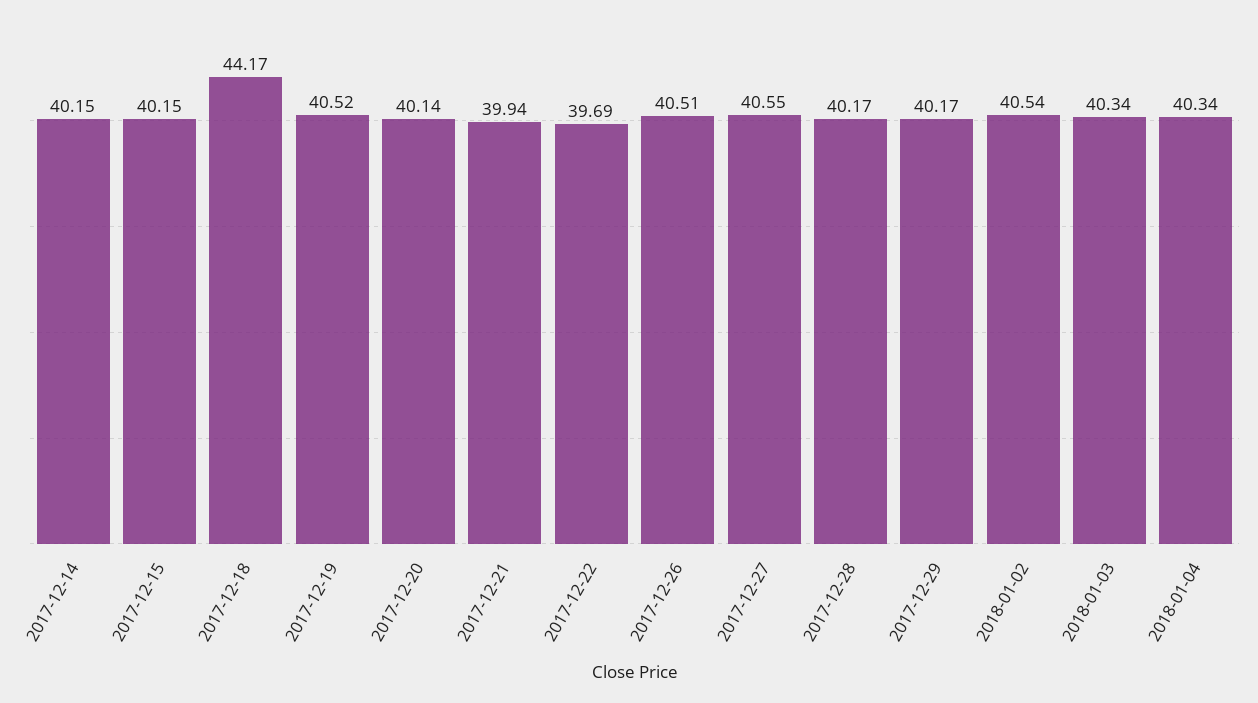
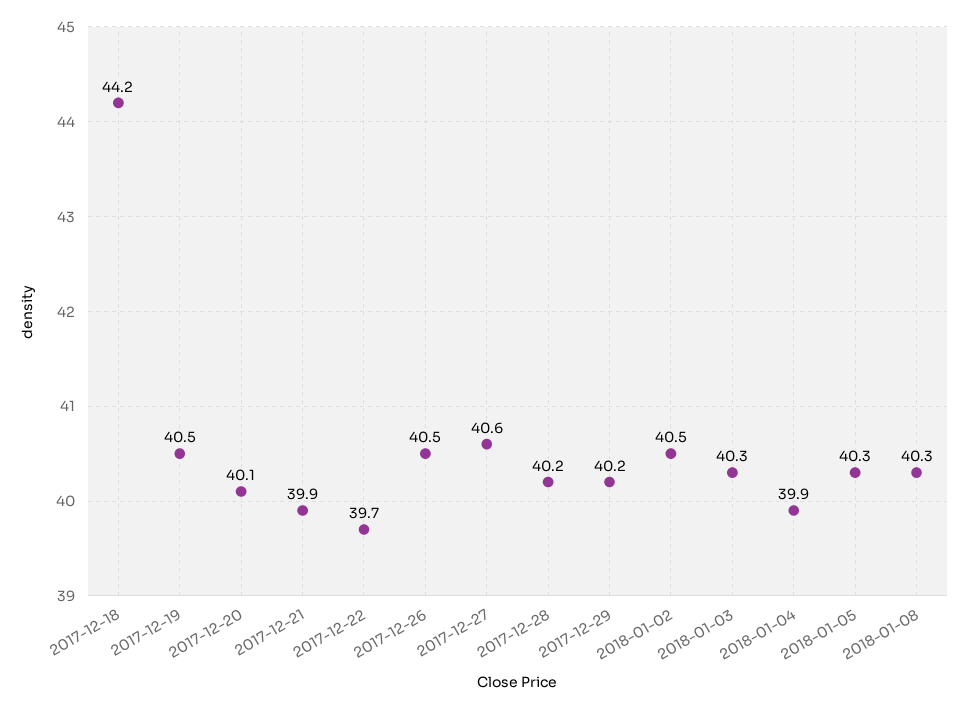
2017-12-14: 40.15 -> none
2017-12-15: 40.15 -> none
2018-01-04: 40.34 -> 39.9
2018-01-05: none -> 40.3
2018-01-08: none -> 40.3

